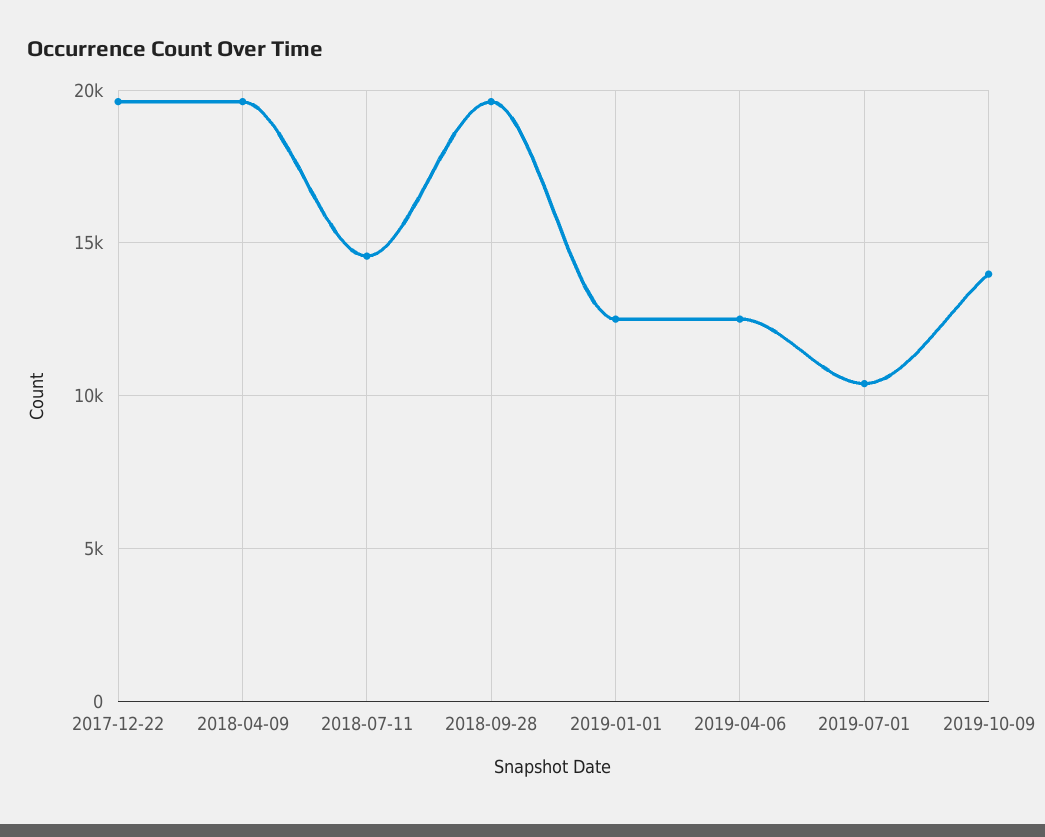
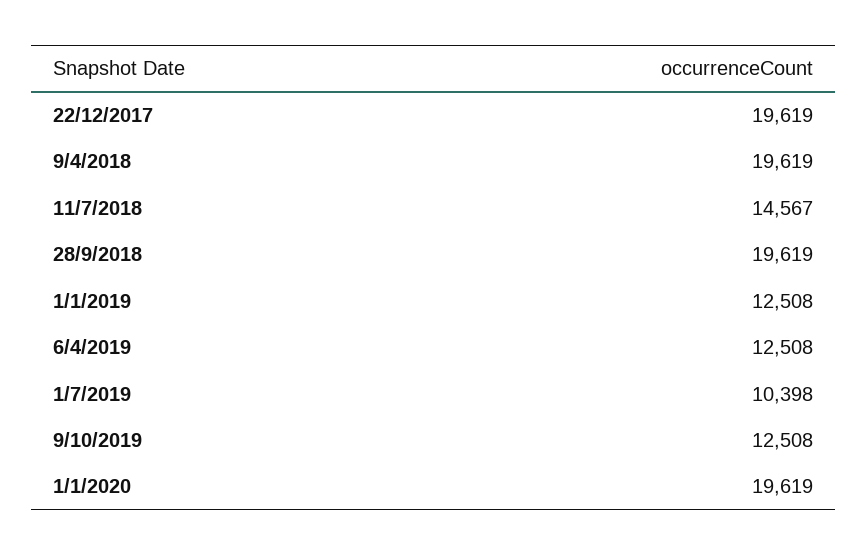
2019-10-09: 14000 -> 12508
1/1/2020: none -> 19619

